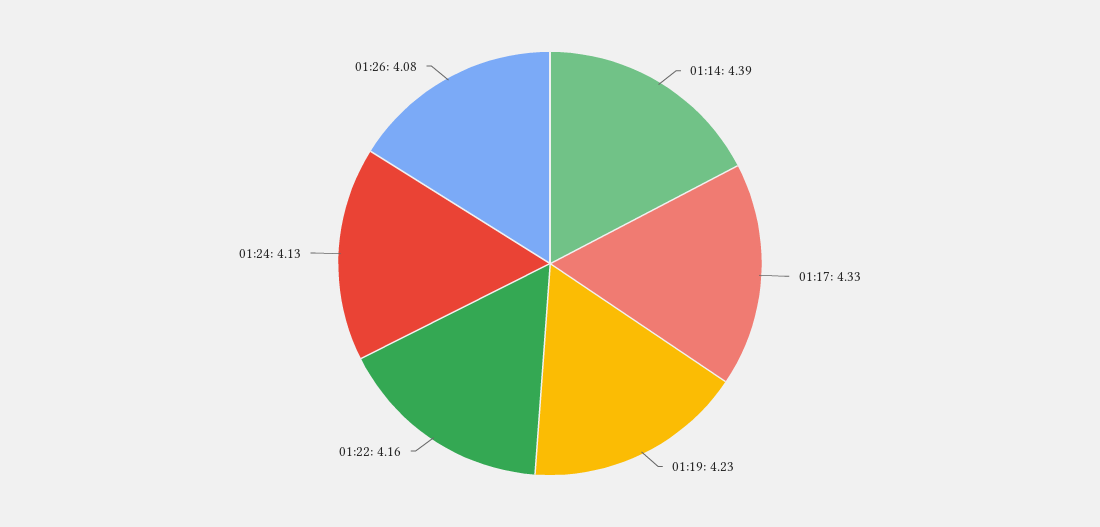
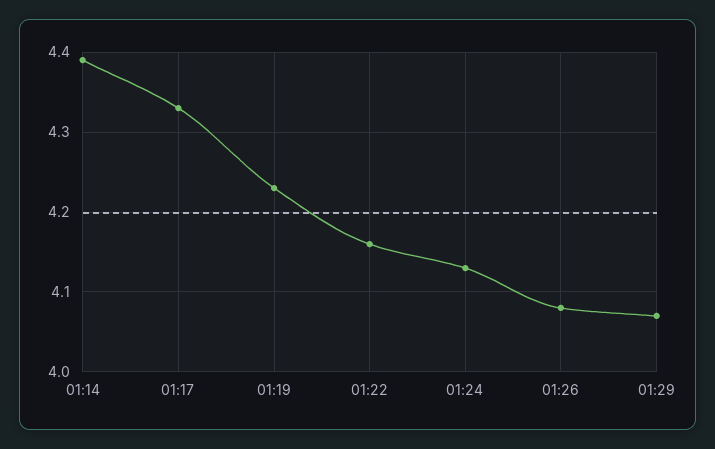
01:29: none -> 4.07

